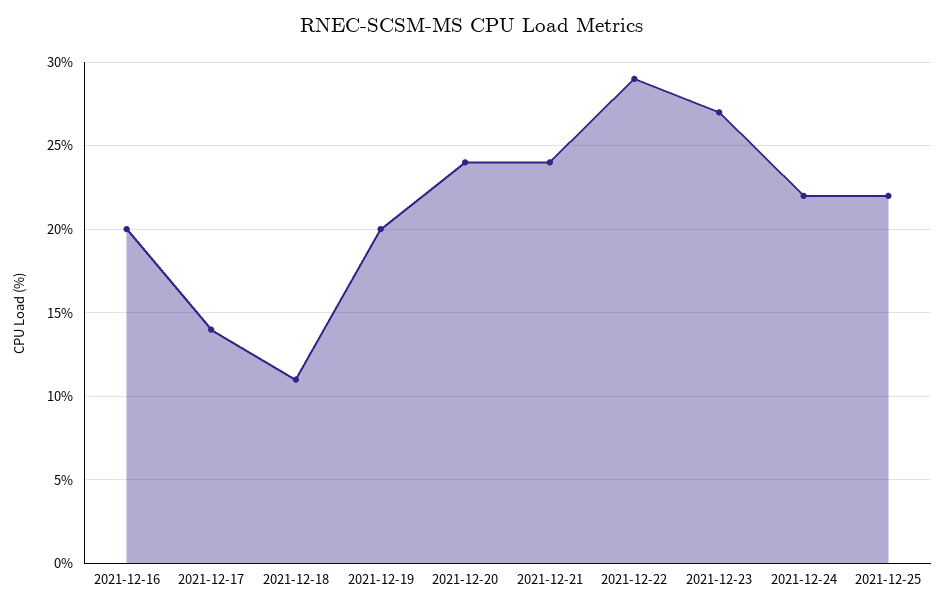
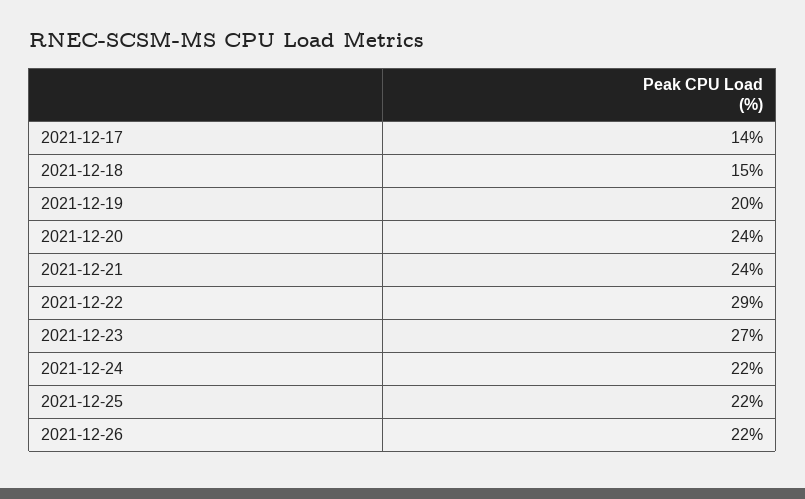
2021-12-16: 20 -> none
2021-12-18: 11 -> 15
2021-12-26: none -> 22

